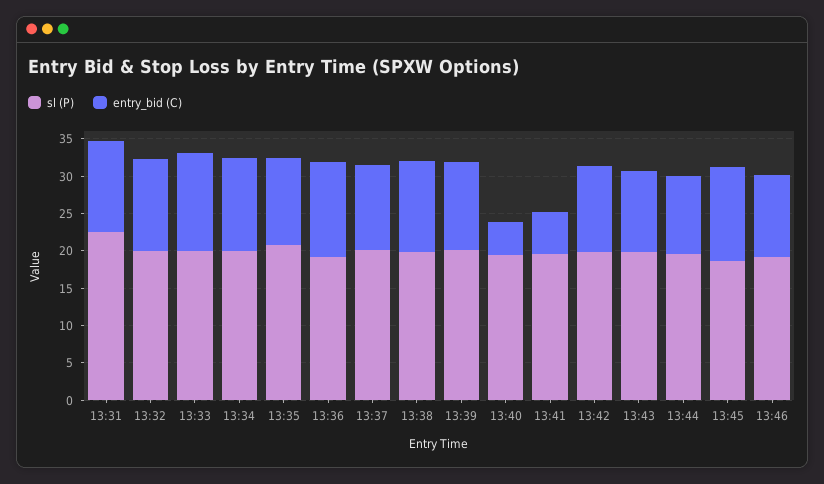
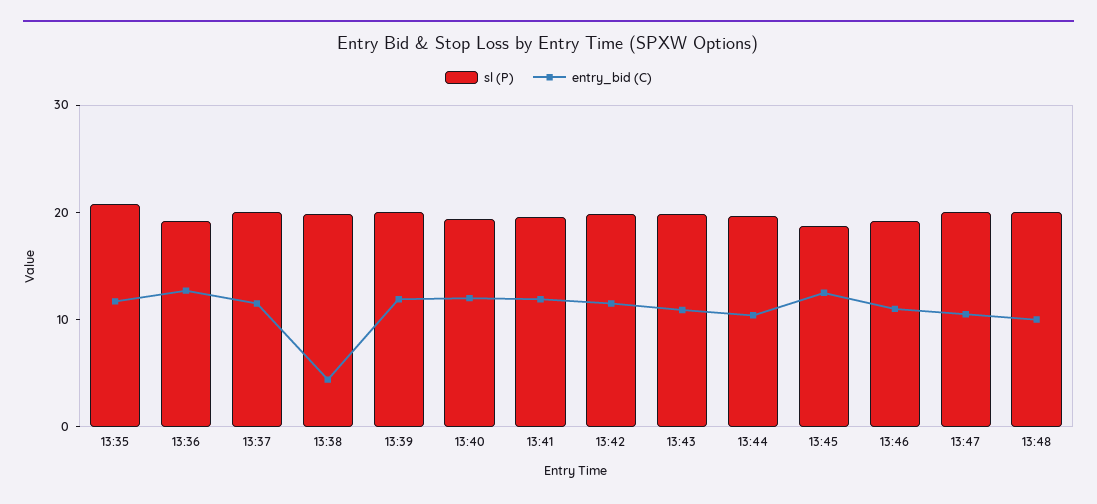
sl (P), 13:31: 22.5 -> none
entry_bid (C), 13:31: 12.5 -> none
sl (P), 13:32: 20 -> none
entry_bid (C), 13:32: 12.5 -> none
sl (P), 13:33: 20 -> none
entry_bid (C), 13:33: 12.5 -> none
sl (P), 13:34: 20 -> none
entry_bid (C), 13:34: 12.5 -> none
entry_bid (C), 13:38: 12.5 -> 4
entry_bid (C), 13:40: 5 -> 12
entry_bid (C), 13:41: 5 -> 12
sl (P), 13:47: none -> 20
entry_bid (C), 13:47: none -> 10
sl (P), 13:48: none -> 20
entry_bid (C), 13:48: none -> 10

